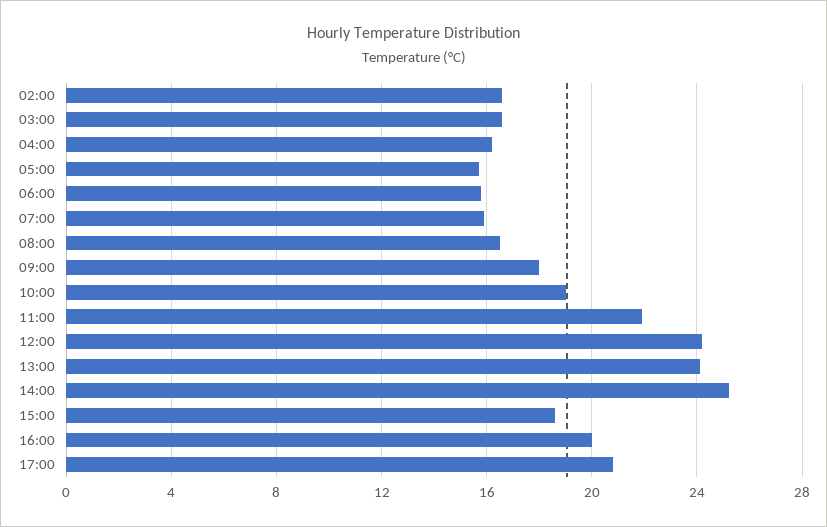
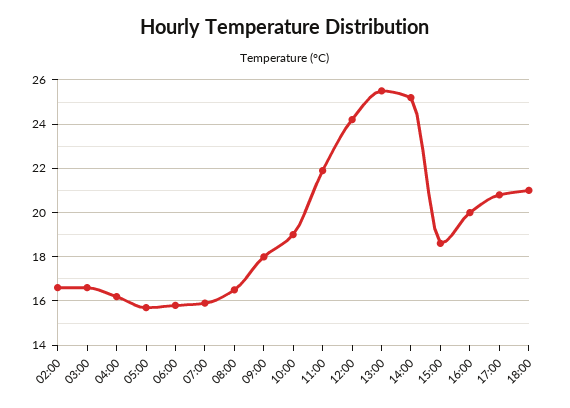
13:00: 24 -> 25.5
18:00: none -> 21

